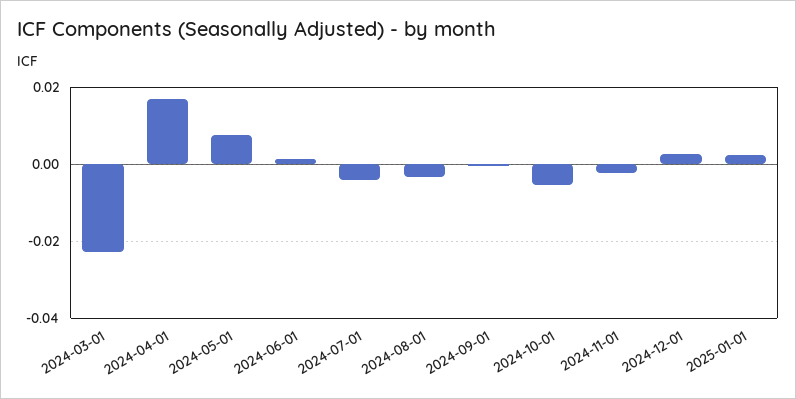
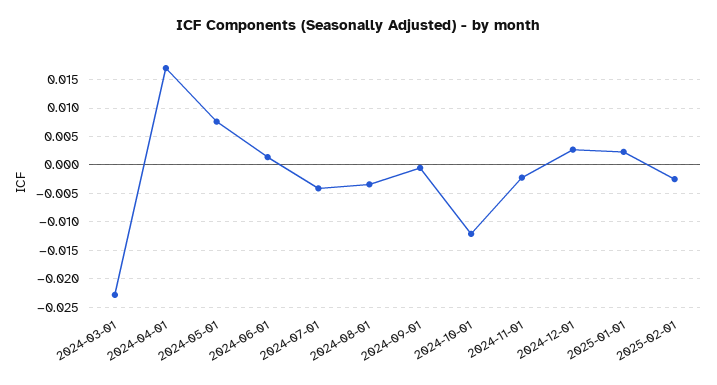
2024-10-01: -0.006 -> -0.0125
2025-02-01: none -> -0.0025

